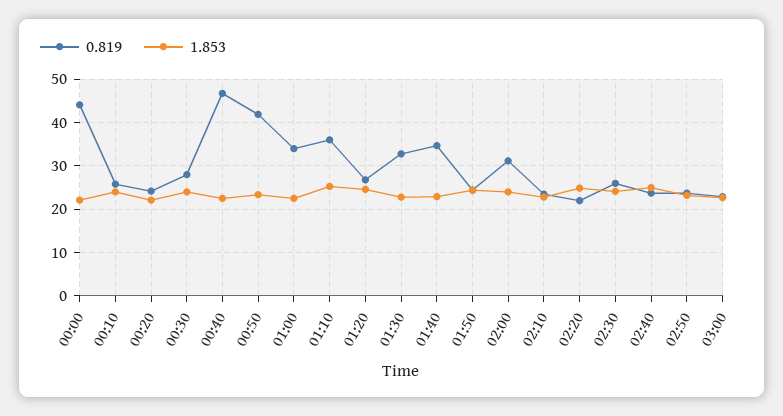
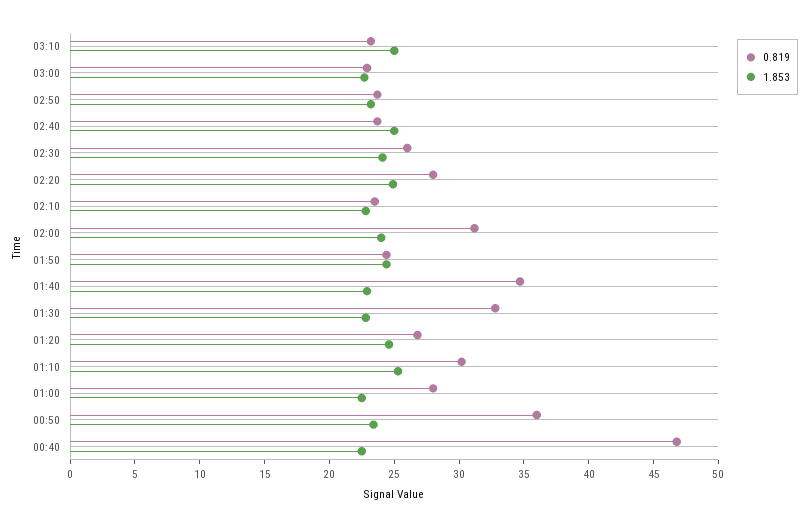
0.819, 00:00: 44 -> none
1.853, 00:00: 22 -> none
0.819, 00:10: 26 -> none
1.853, 00:10: 24 -> none
0.819, 00:20: 24 -> none
1.853, 00:20: 22 -> none
0.819, 00:30: 28 -> none
1.853, 00:30: 24 -> none
0.819, 00:50: 42 -> 36
0.819, 01:00: 34 -> 28
0.819, 01:10: 36 -> 30
0.819, 02:20: 22 -> 28
0.819, 03:10: none -> 23
1.853, 03:10: none -> 25

